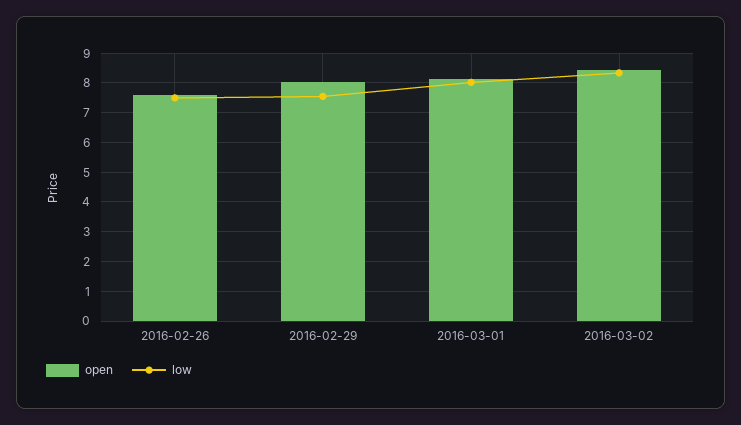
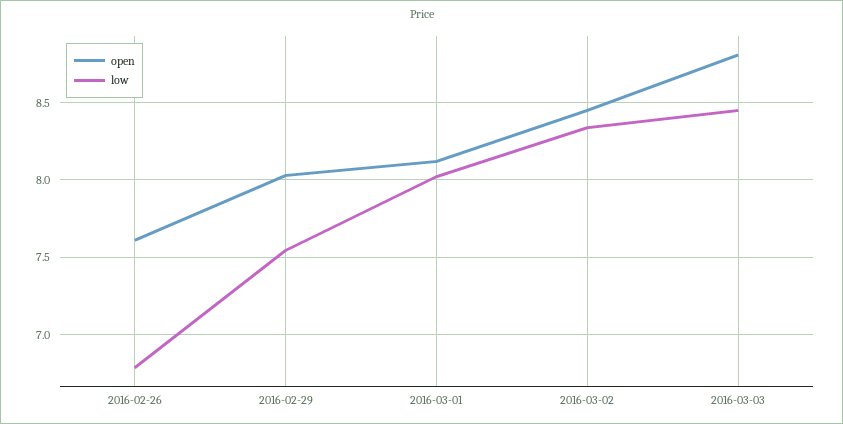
low, 2016-02-26: 7.5 -> 6.8
open, 2016-03-03: none -> 8.8
low, 2016-03-03: none -> 8.45

